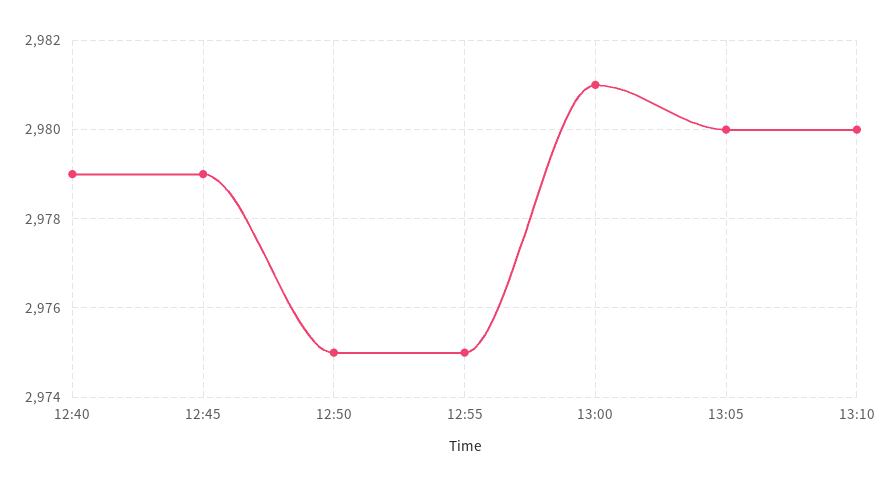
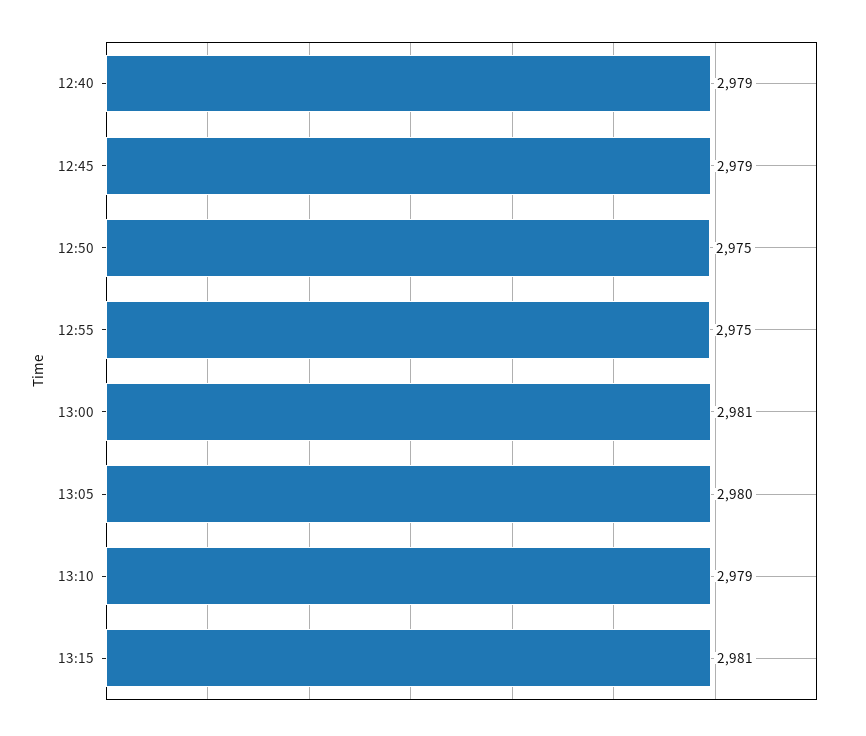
13:10: 2980 -> 2979
13:15: none -> 2981

